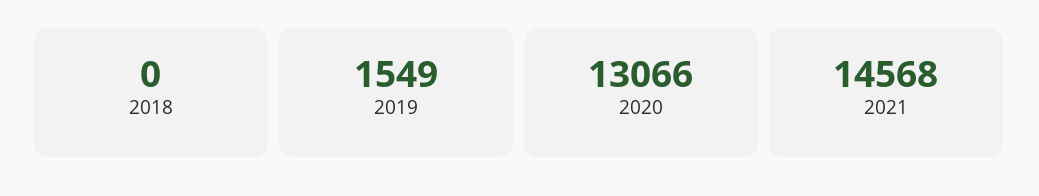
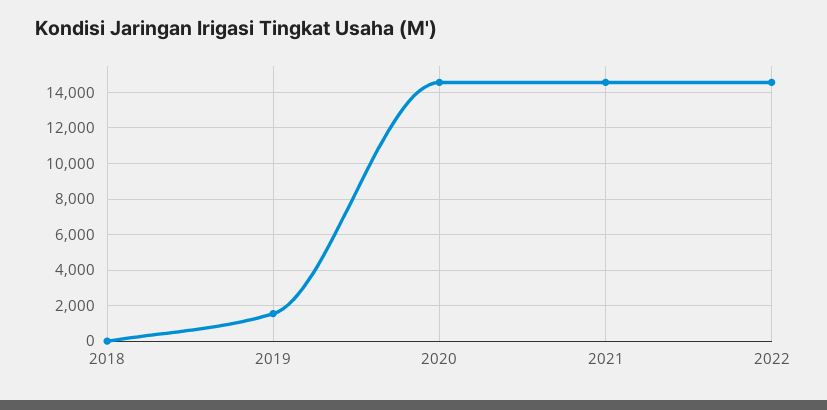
2020: 13066 -> 14500
2022: none -> 14500

